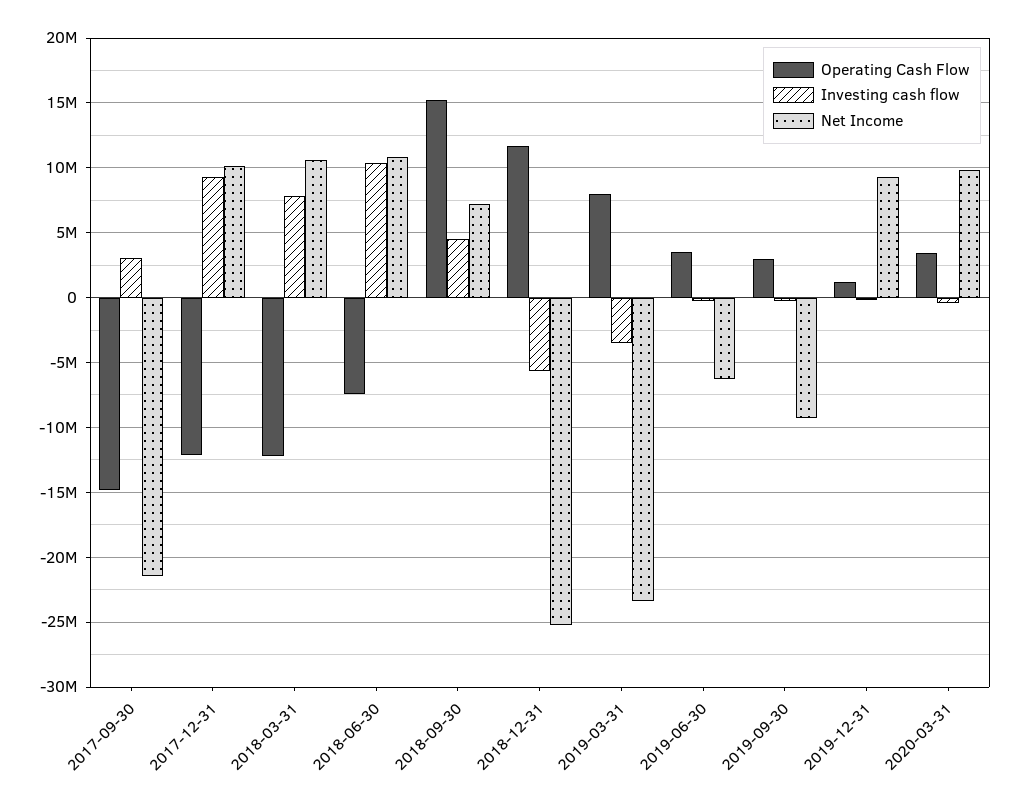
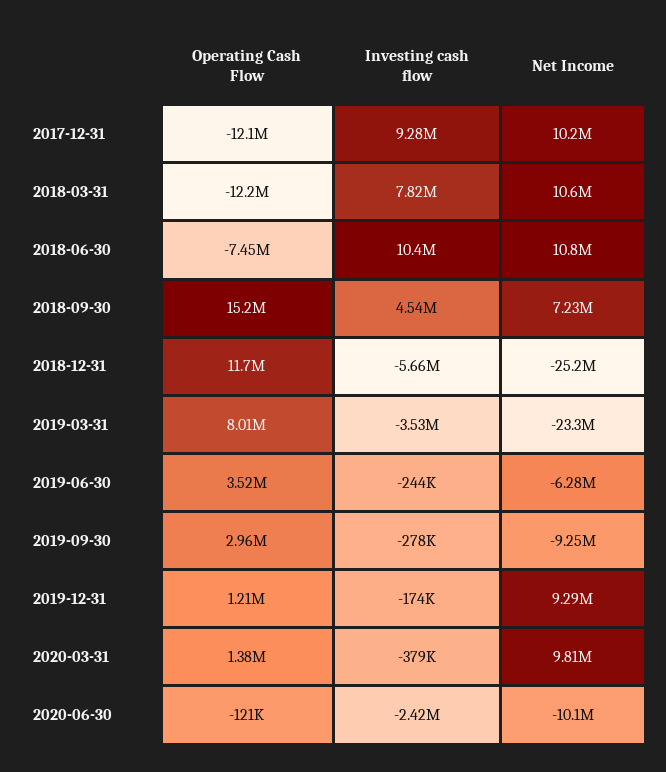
Operating Cash Flow, 2017-09-30: -15000000 -> none
Investing cash flow, 2017-09-30: 3000000 -> none
Net Income, 2017-09-30: -21500000 -> none
Operating Cash Flow, 2020-03-31: 3500000 -> 1380000
Operating Cash Flow, 2020-06-30: none -> -121000
Investing cash flow, 2020-06-30: none -> -2420000
Net Income, 2020-06-30: none -> -10100000

